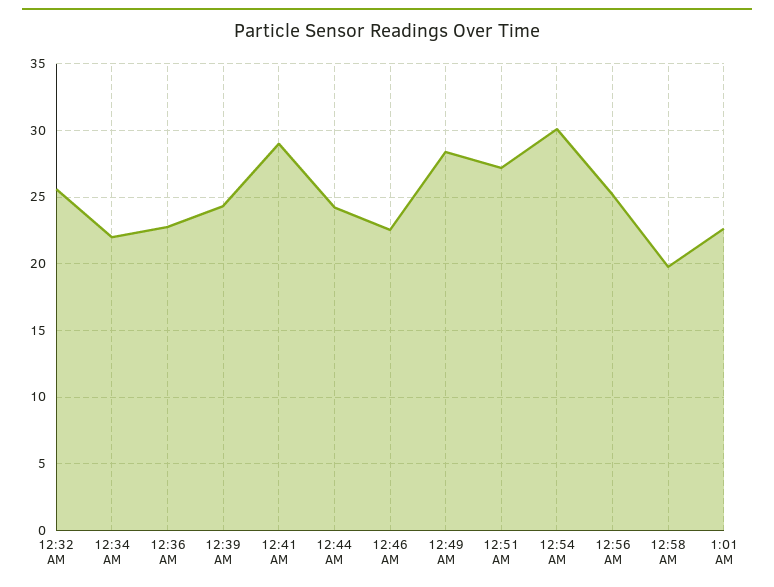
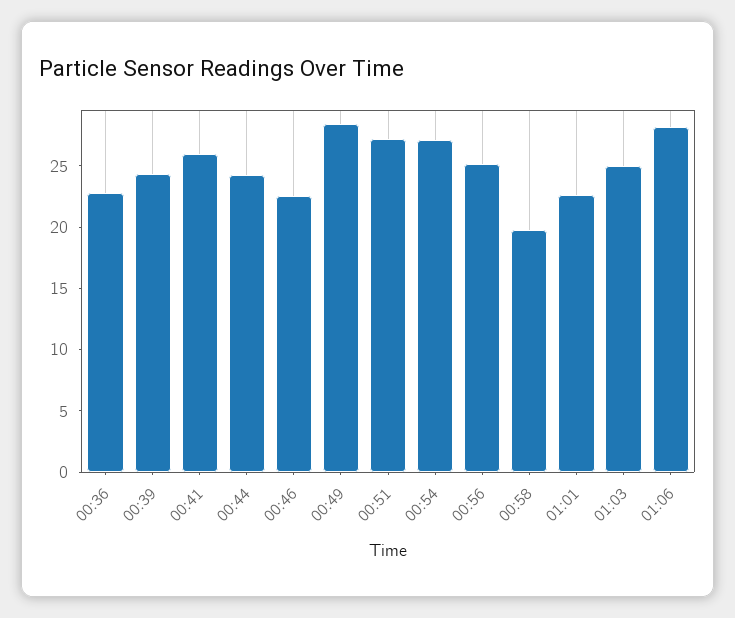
12:32 AM: 25.5 -> none
12:34 AM: 22 -> none
12:41 AM: 29 -> 26
12:54 AM: 30 -> 27
01:03: none -> 25
01:06: none -> 28

